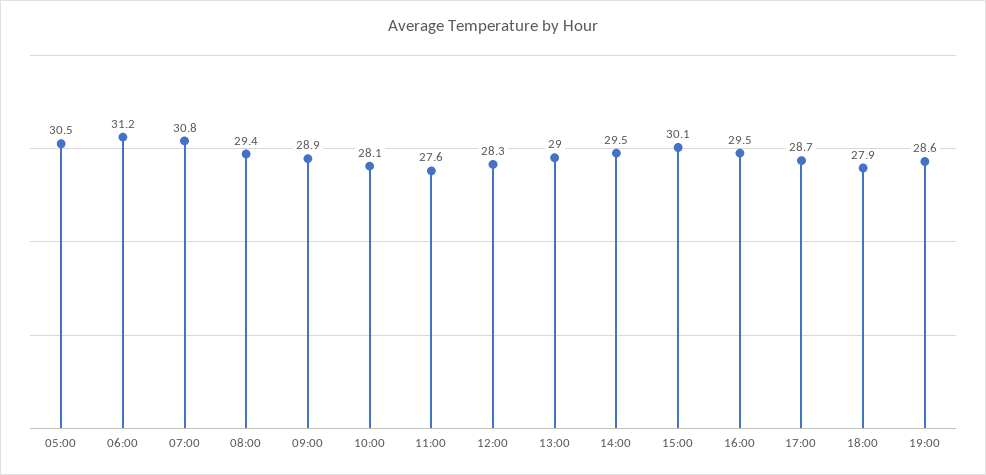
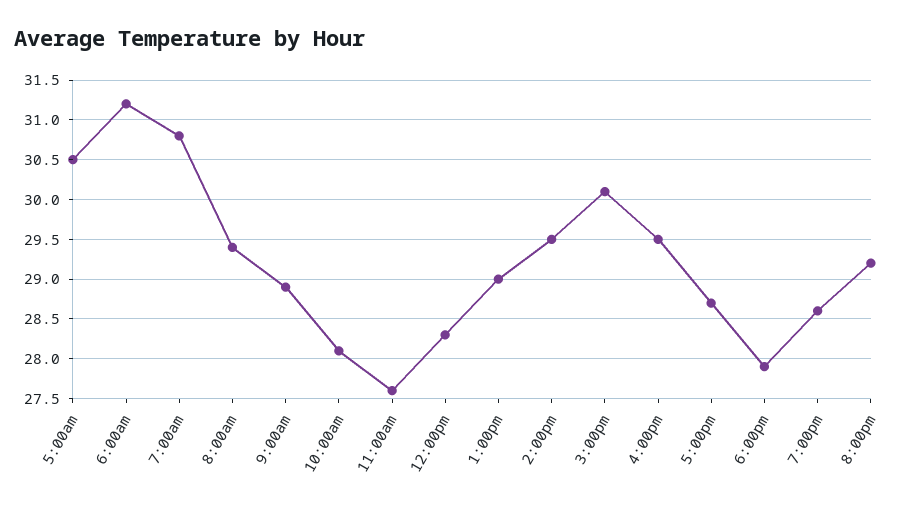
8:00pm: none -> 29.2

